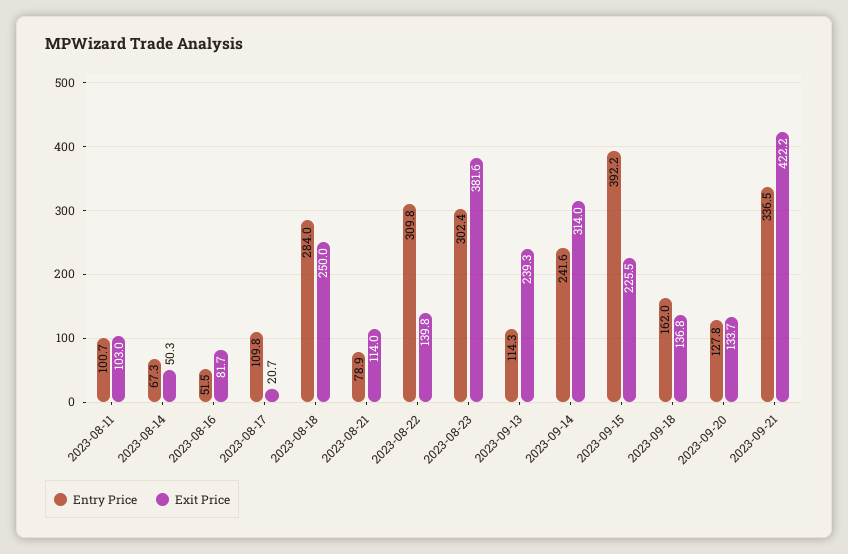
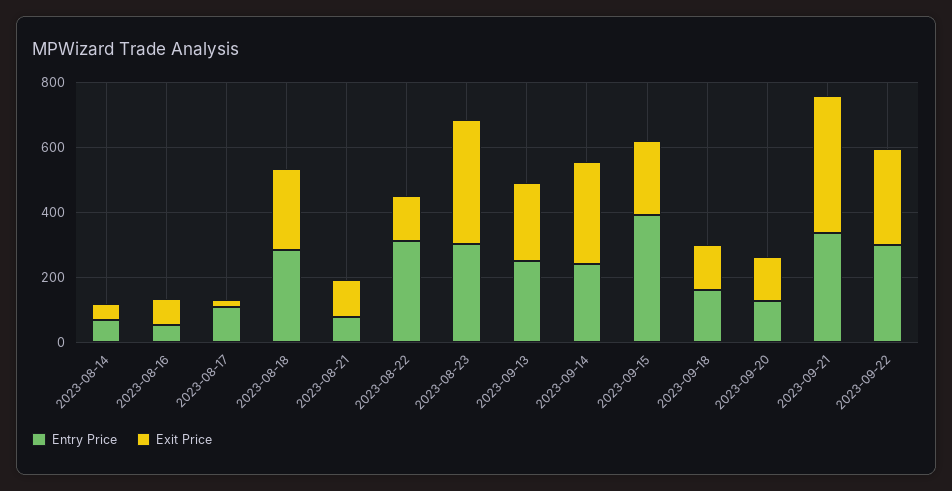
Entry Price, 2023-08-11: 100.7 -> none
Exit Price, 2023-08-11: 103 -> none
Entry Price, 2023-09-13: 114.3 -> 250
Entry Price, 2023-09-22: none -> 300
Exit Price, 2023-09-22: none -> 300

